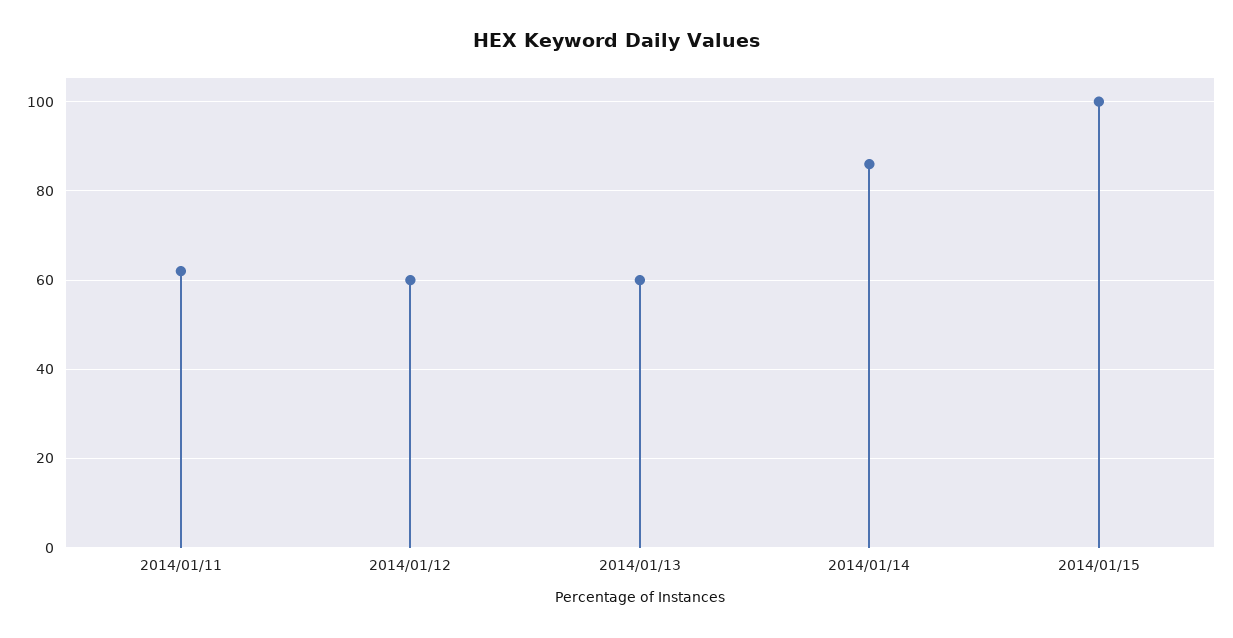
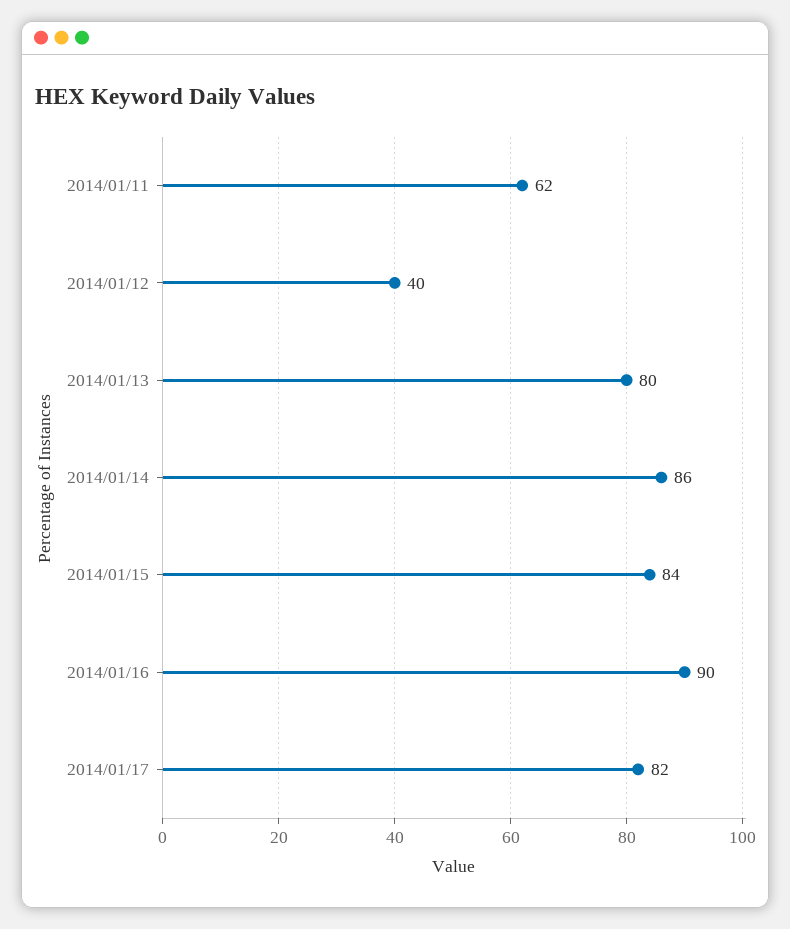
2014/01/12: 60 -> 40
2014/01/13: 60 -> 80
2014/01/15: 100 -> 84
2014/01/16: none -> 90
2014/01/17: none -> 82

